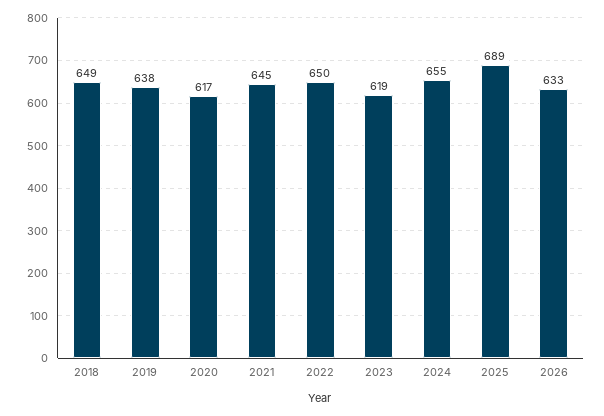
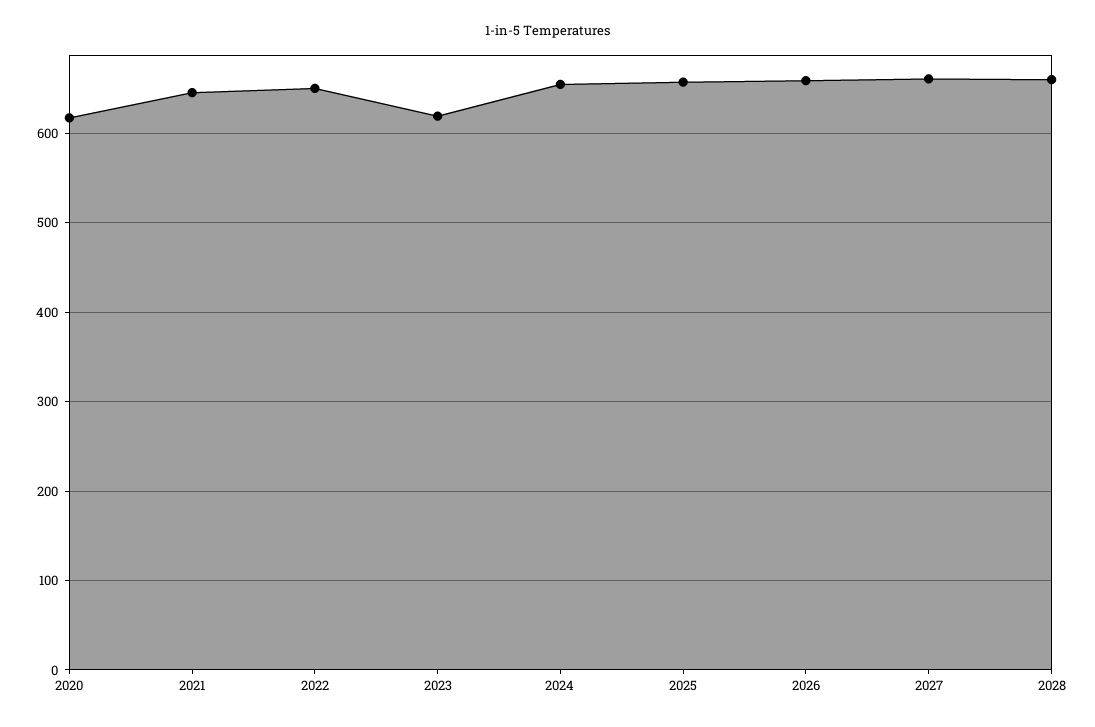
2018: 649 -> none
2019: 638 -> none
2025: 689 -> 660
2026: 633 -> 660
2027: none -> 660
2028: none -> 660

